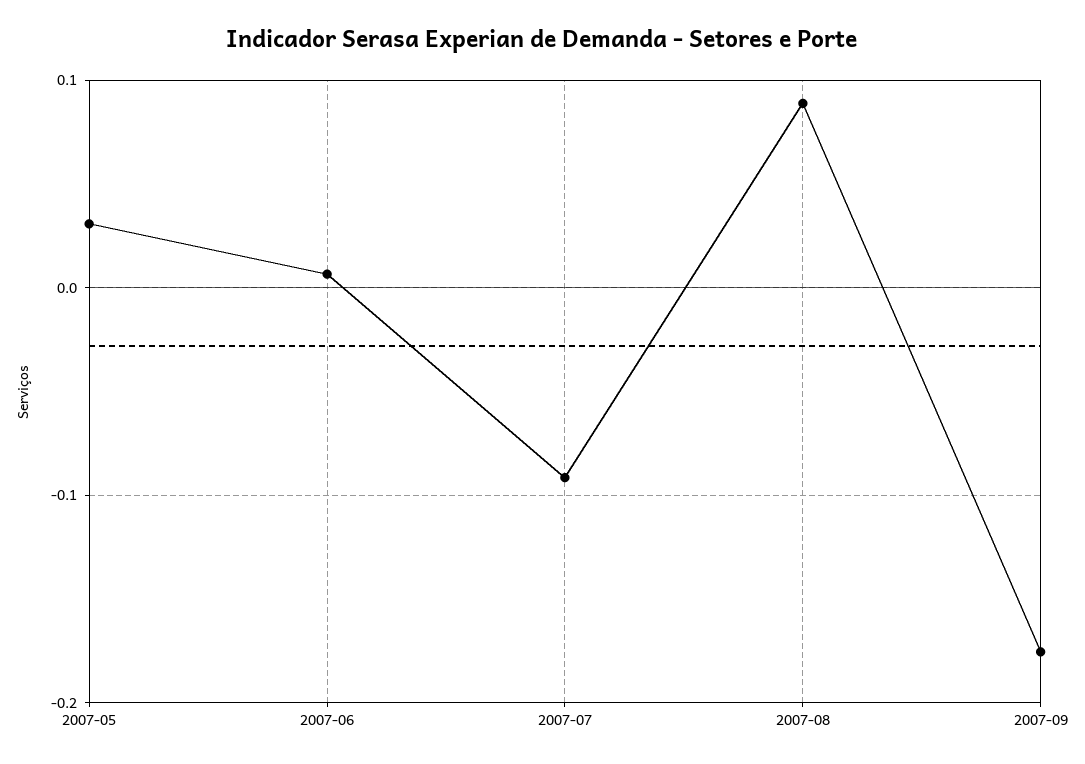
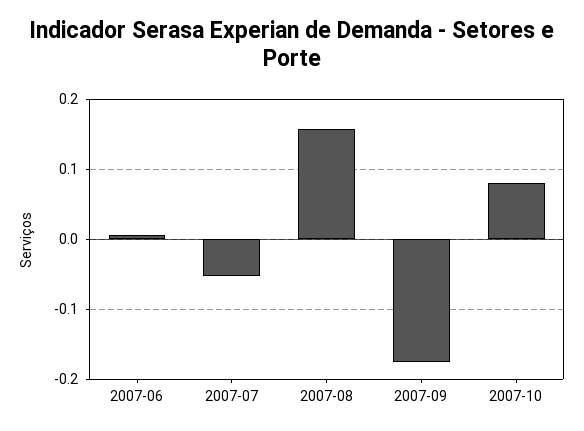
2007-05: 0.03 -> none
2007-07: -0.09 -> -0.05
2007-08: 0.09 -> 0.16
2007-10: none -> 0.08

